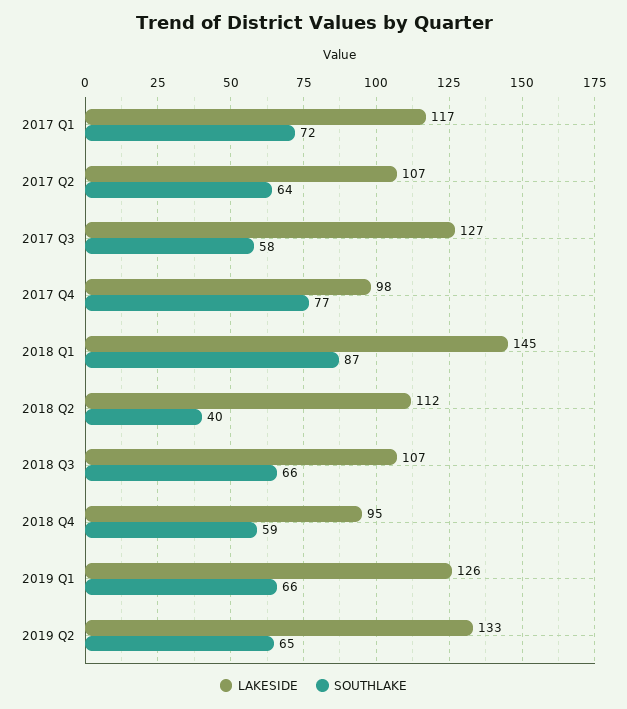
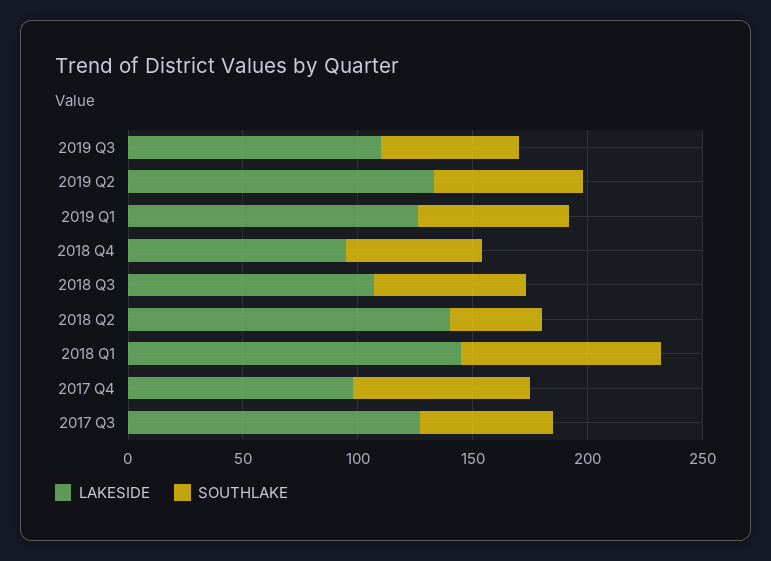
LAKESIDE, 2017 Q1: 117 -> none
SOUTHLAKE, 2017 Q1: 72 -> none
LAKESIDE, 2017 Q2: 107 -> none
SOUTHLAKE, 2017 Q2: 64 -> none
LAKESIDE, 2018 Q2: 112 -> 140
LAKESIDE, 2019 Q3: none -> 110
SOUTHLAKE, 2019 Q3: none -> 60

